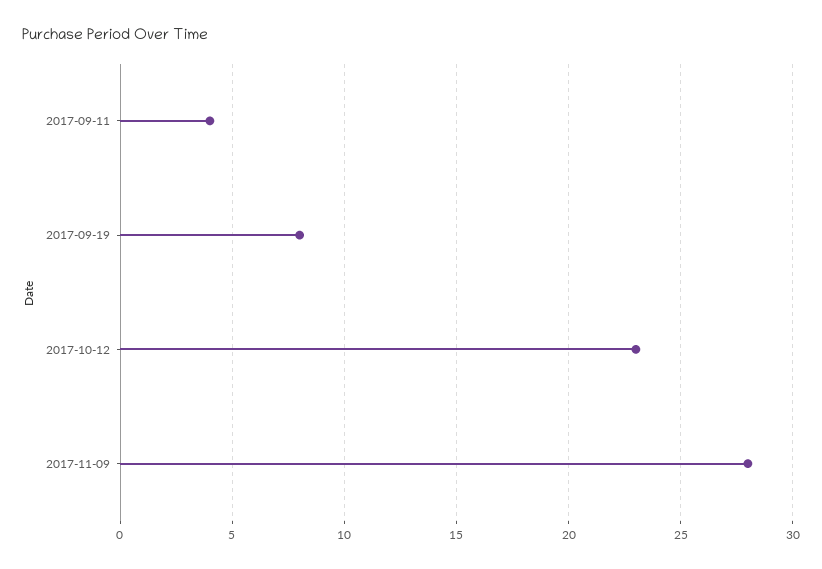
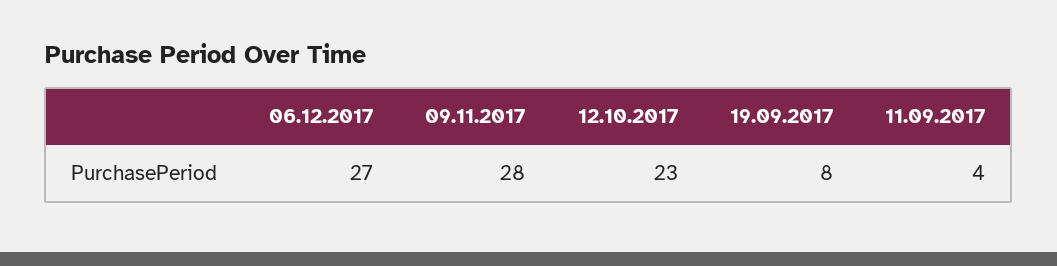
06.12.2017: none -> 27

